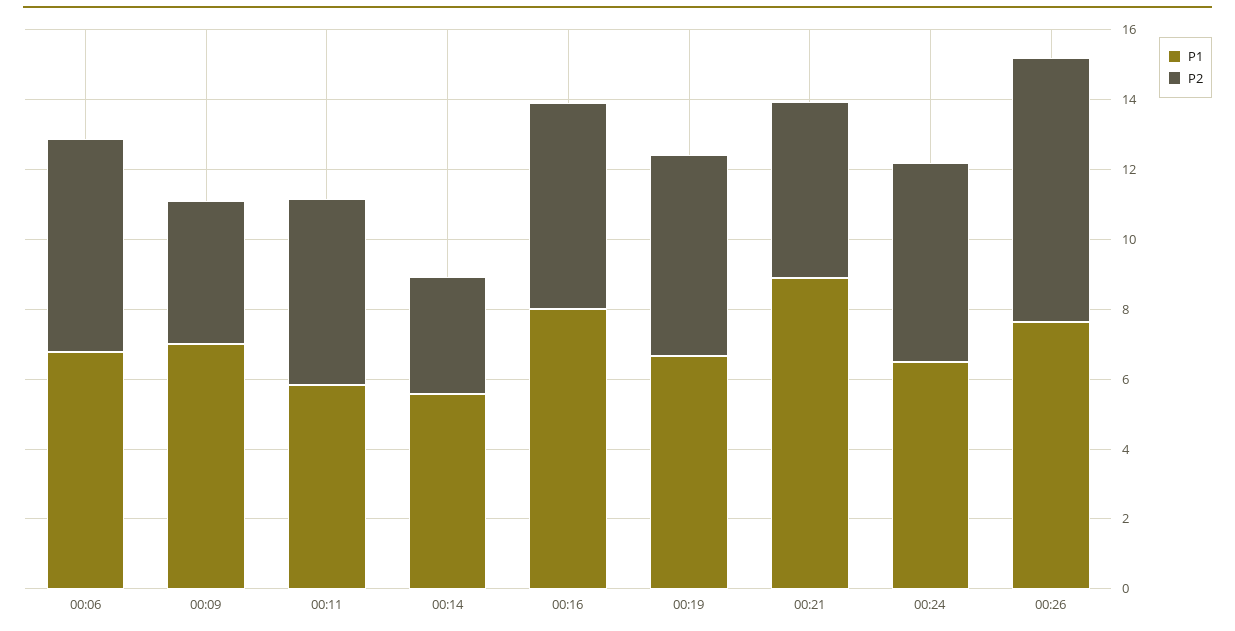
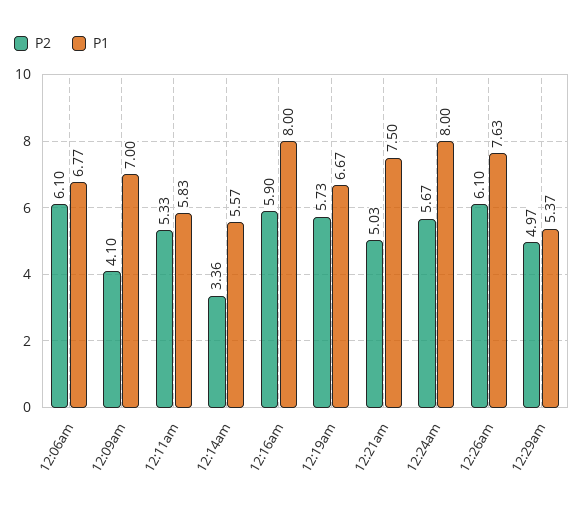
P1, 00:21: 9 -> 7.5
P1, 00:24: 6.5 -> 8
P2, 00:26: 7.5 -> 6.1
P2, 12:29am: none -> 4.97
P1, 12:29am: none -> 5.37

